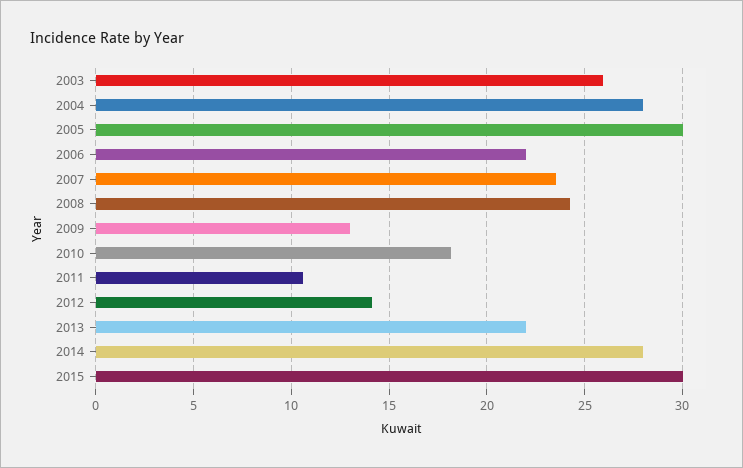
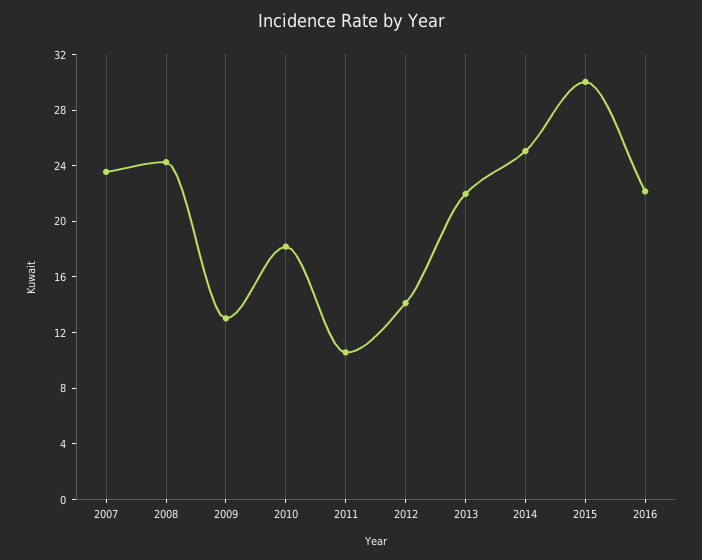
2003: 26 -> none
2004: 28 -> none
2005: 30 -> none
2006: 22 -> none
2014: 28 -> 25
2016: none -> 22

